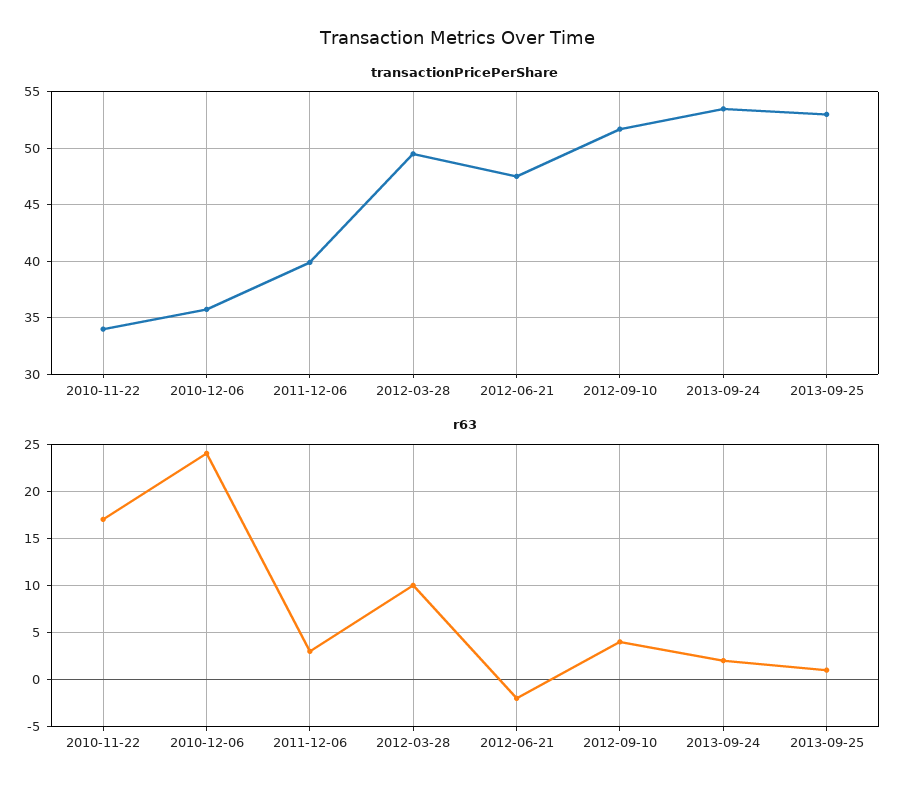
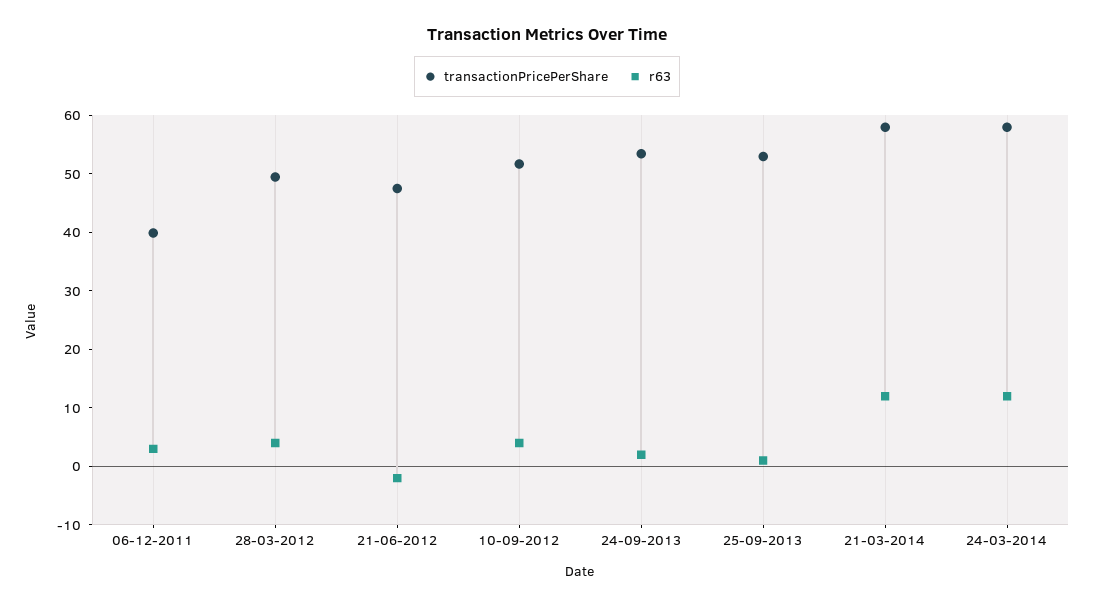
transactionPricePerShare, 2010-11-22: 34 -> none
transactionPricePerShare, 2010-12-06: 36 -> none
r63, 2010-11-22: 17 -> none
r63, 2010-12-06: 24 -> none
r63, 2012-03-28: 10 -> 4
transactionPricePerShare, 21-03-2014: none -> 58
r63, 21-03-2014: none -> 12
transactionPricePerShare, 24-03-2014: none -> 58
r63, 24-03-2014: none -> 12

